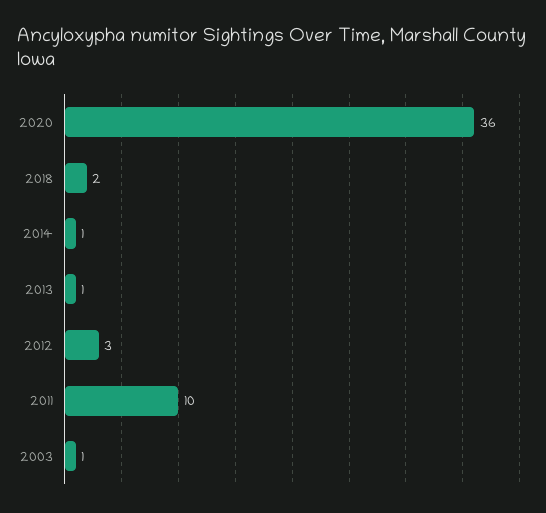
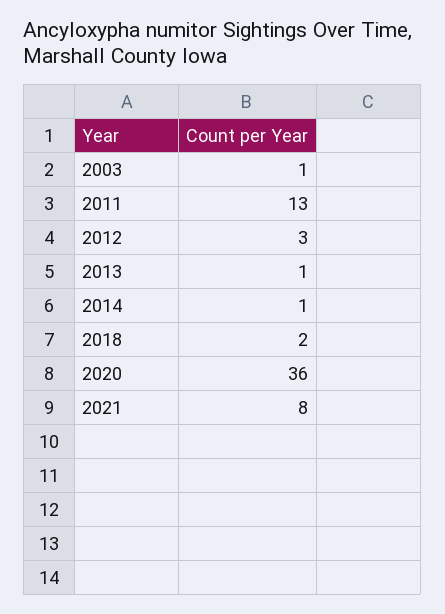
2011: 10 -> 13
2021: none -> 8

